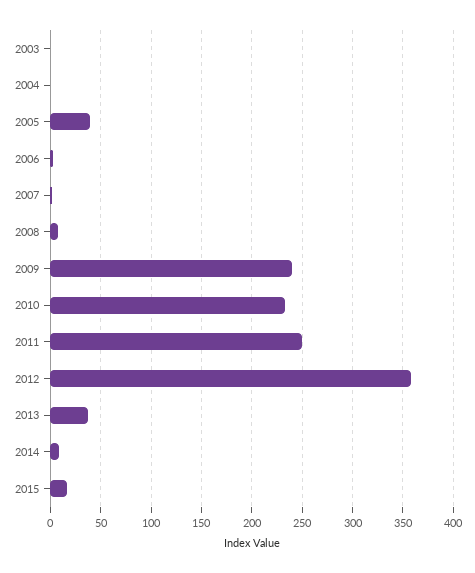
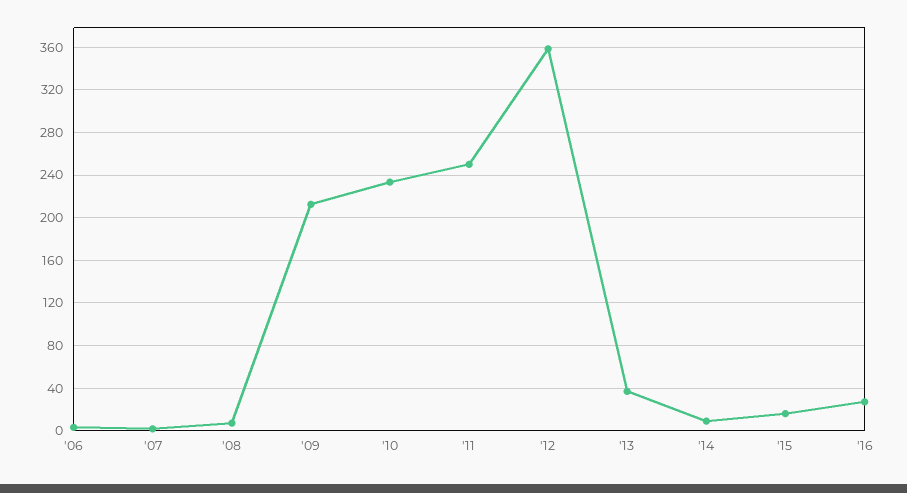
2003: 0 -> none
2004: 0 -> none
2005: 40 -> none
2009: 240 -> 210
'16: none -> 30

